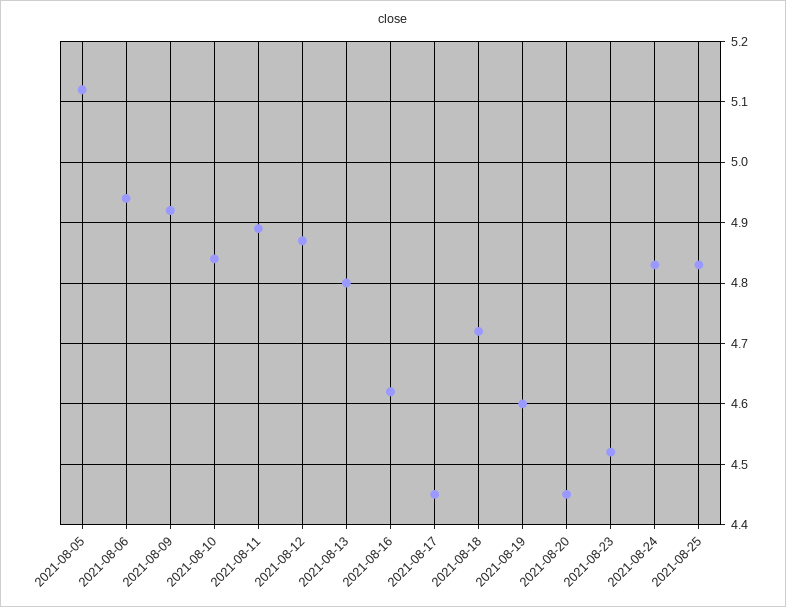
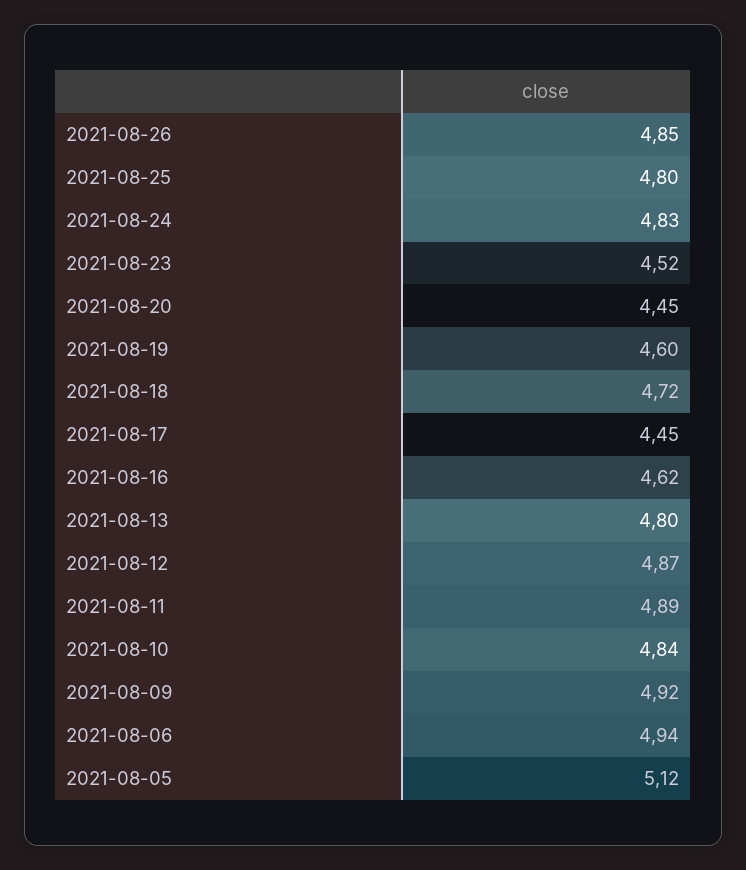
2021-08-25: 4.83 -> 4.8
2021-08-26: none -> 4.85

